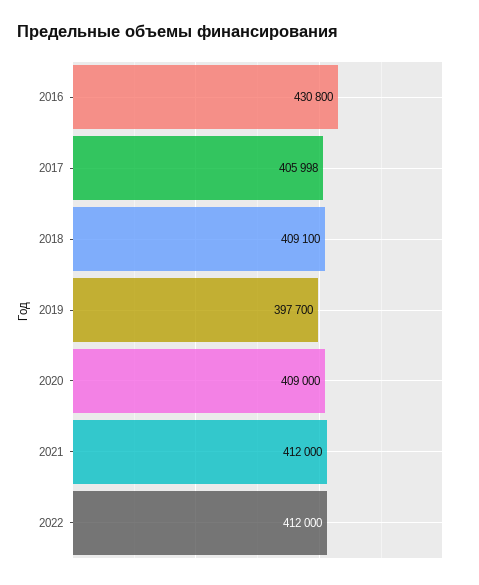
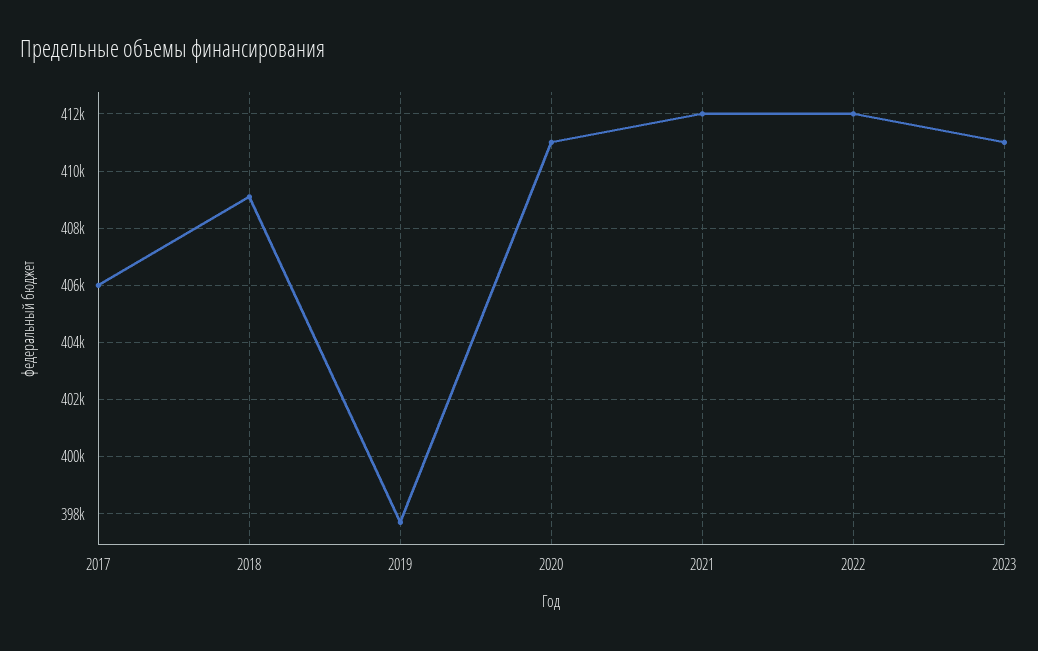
2016: 430800 -> none
2020: 409000 -> 411000
2023: none -> 411000

